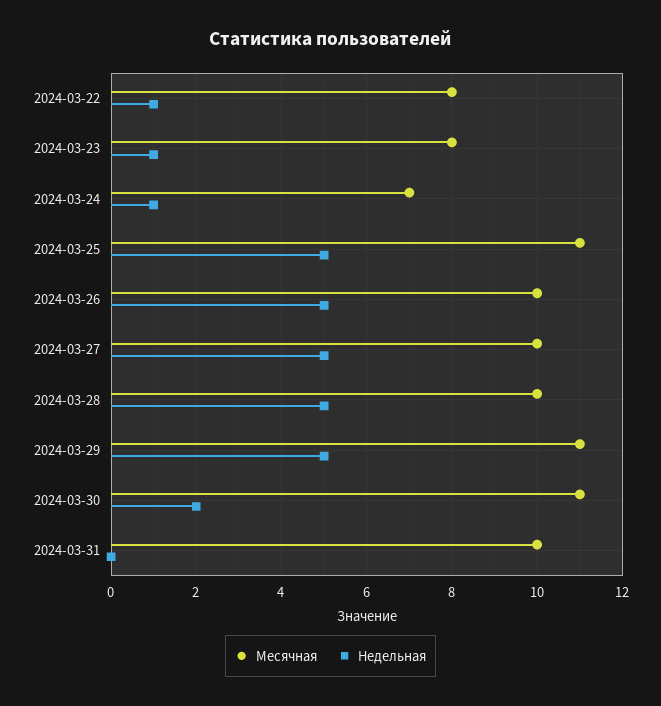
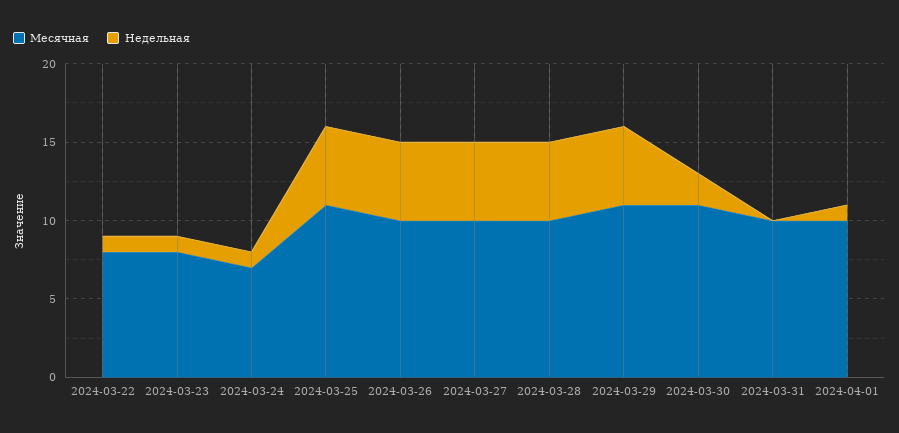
Месячная, 2024-04-01: none -> 10
Недельная, 2024-04-01: none -> 1

